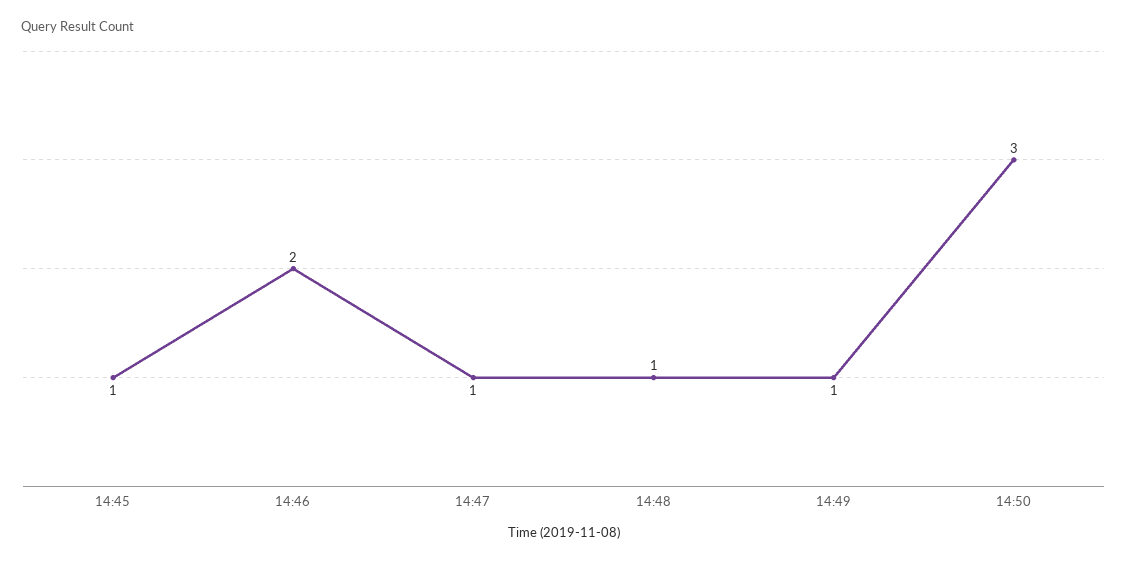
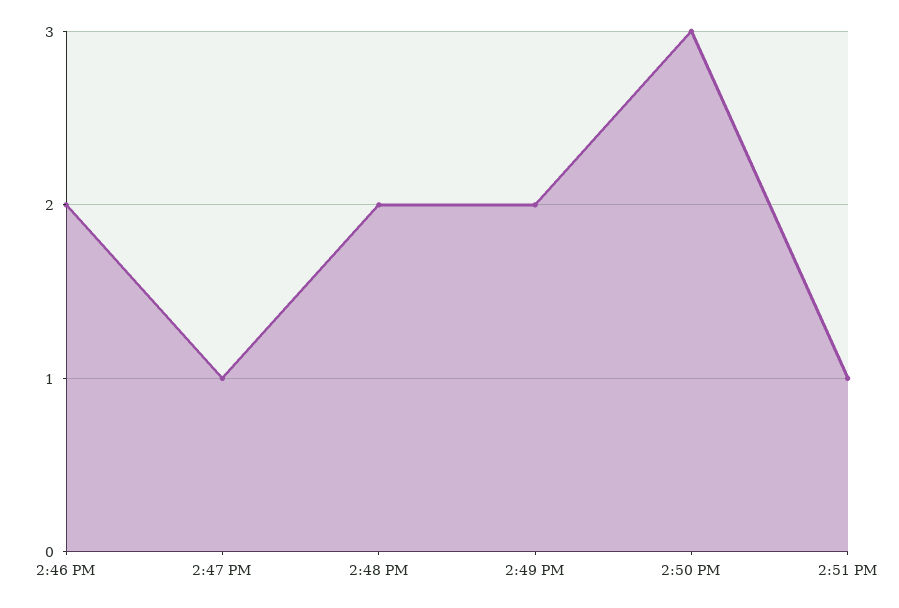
14:45: 1 -> none
14:48: 1 -> 2
14:49: 1 -> 2
2:51 PM: none -> 1

